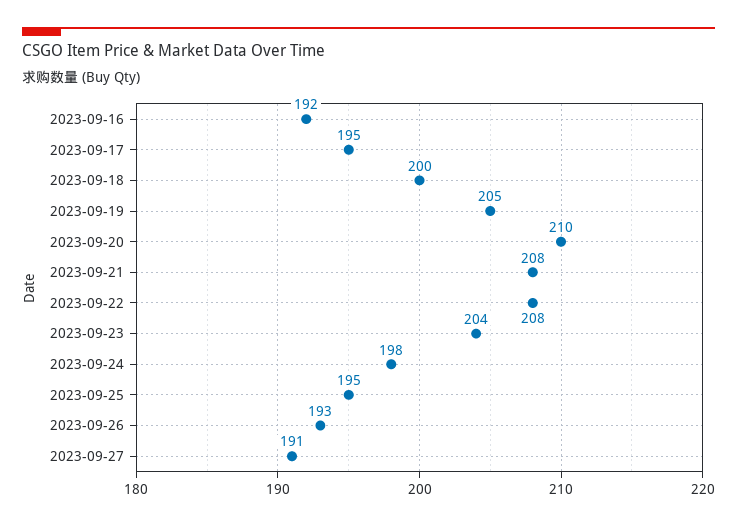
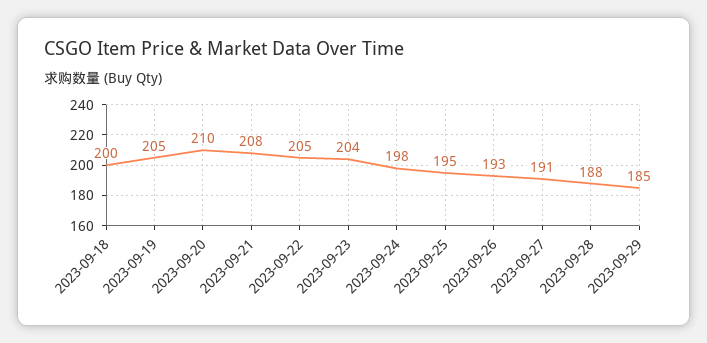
2023-09-16: 192 -> none
2023-09-17: 195 -> none
2023-09-22: 208 -> 205
2023-09-28: none -> 188
2023-09-29: none -> 185

